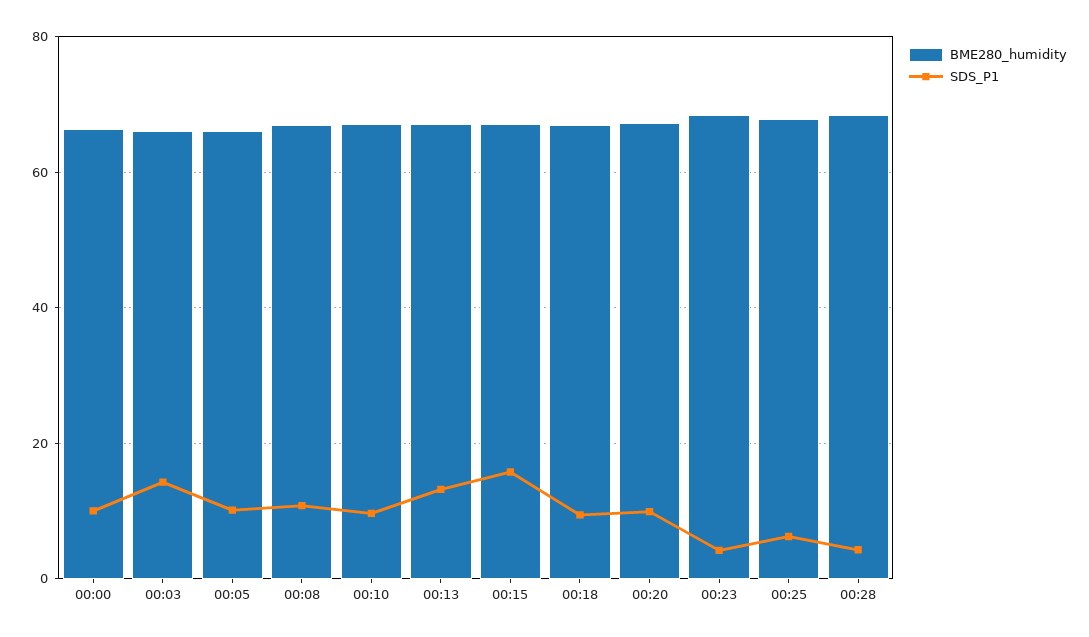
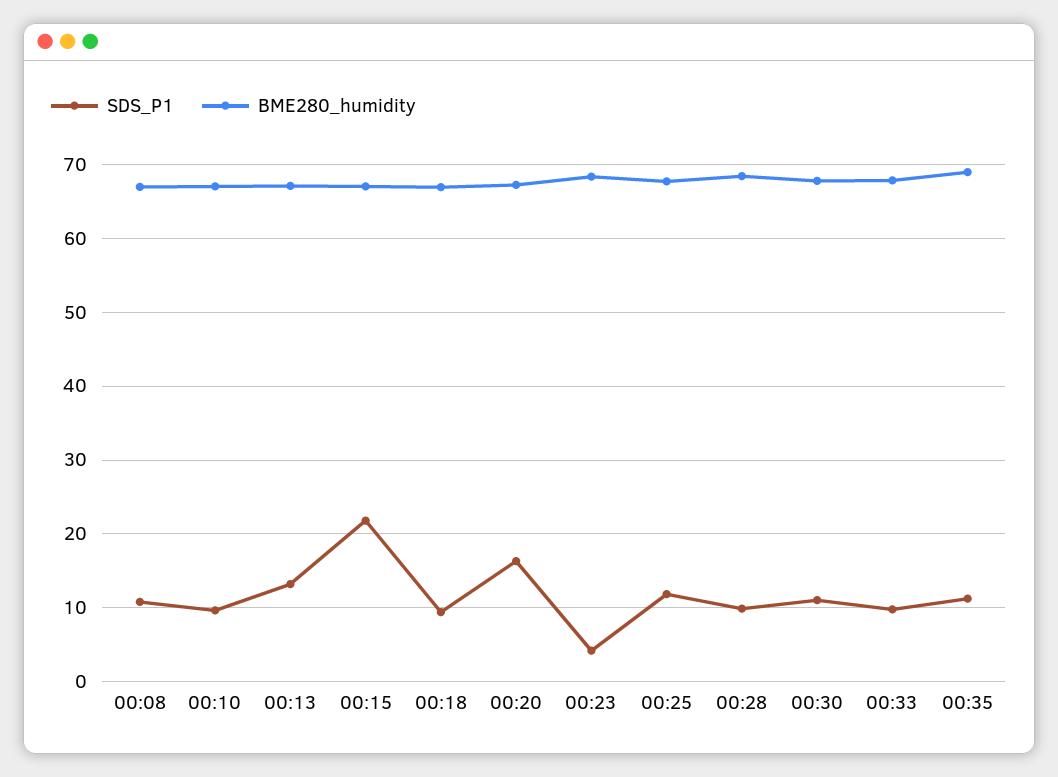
BME280_humidity, 00:00: 66 -> none
SDS_P1, 00:00: 10 -> none
BME280_humidity, 00:03: 66 -> none
SDS_P1, 00:03: 14 -> none
BME280_humidity, 00:05: 66 -> none
SDS_P1, 00:05: 10 -> none
SDS_P1, 00:15: 16 -> 22
SDS_P1, 00:20: 10 -> 16
SDS_P1, 00:25: 6 -> 12
SDS_P1, 00:28: 4 -> 10
SDS_P1, 00:30: none -> 11
BME280_humidity, 00:30: none -> 68
SDS_P1, 00:33: none -> 10
BME280_humidity, 00:33: none -> 68
SDS_P1, 00:35: none -> 11
BME280_humidity, 00:35: none -> 69

